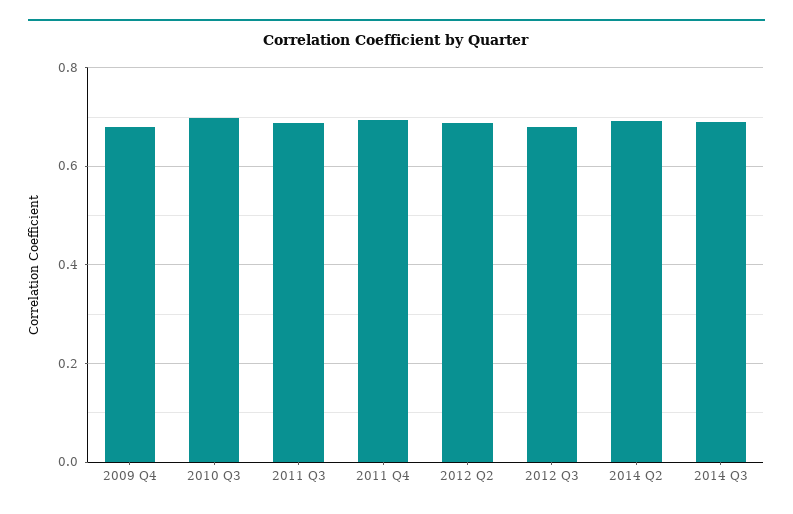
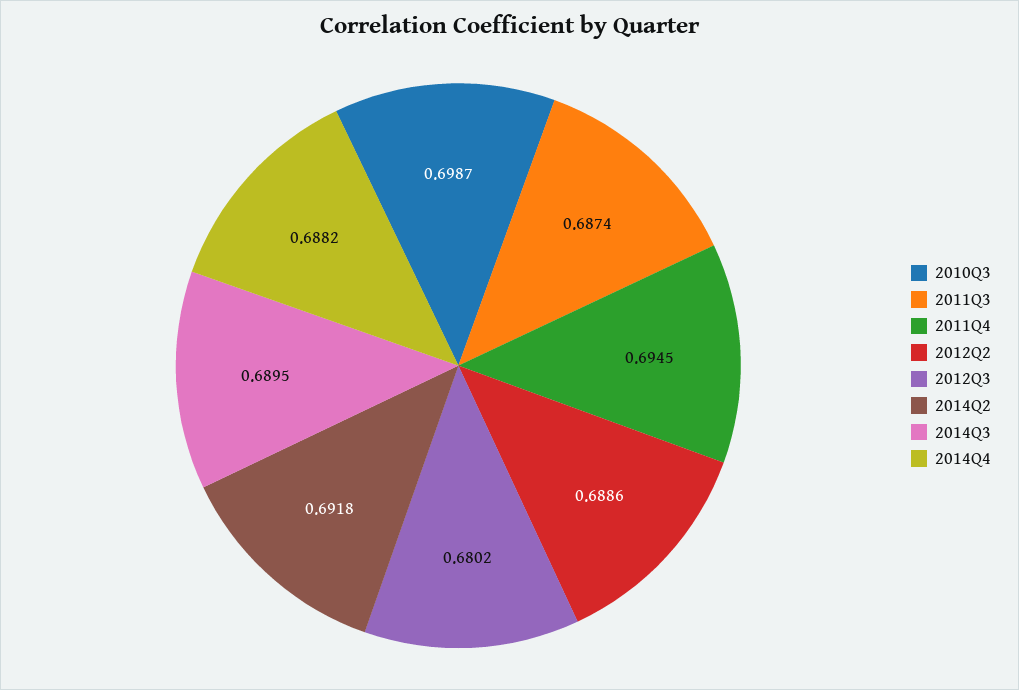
2009 Q4: 0.68 -> none
2014Q4: none -> 0.6882

